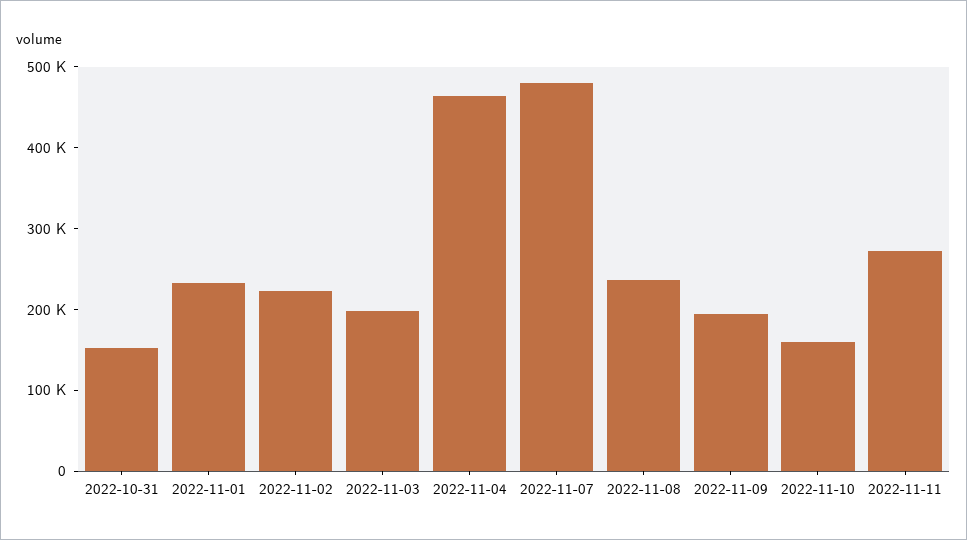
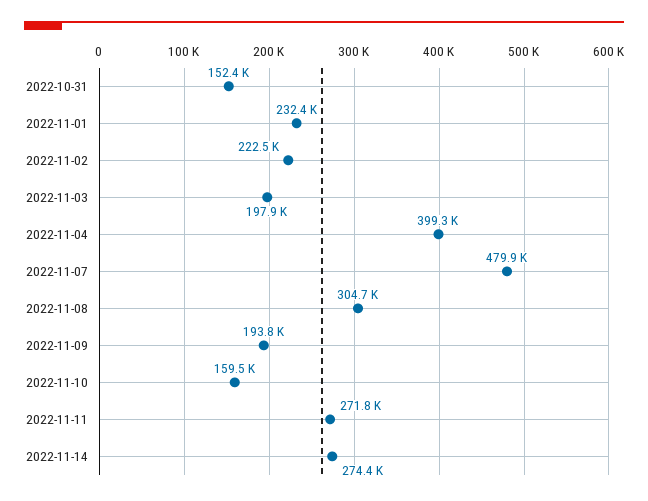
2022-11-04: 460000 -> 399300
2022-11-08: 240000 -> 304700
2022-11-14: none -> 274400

